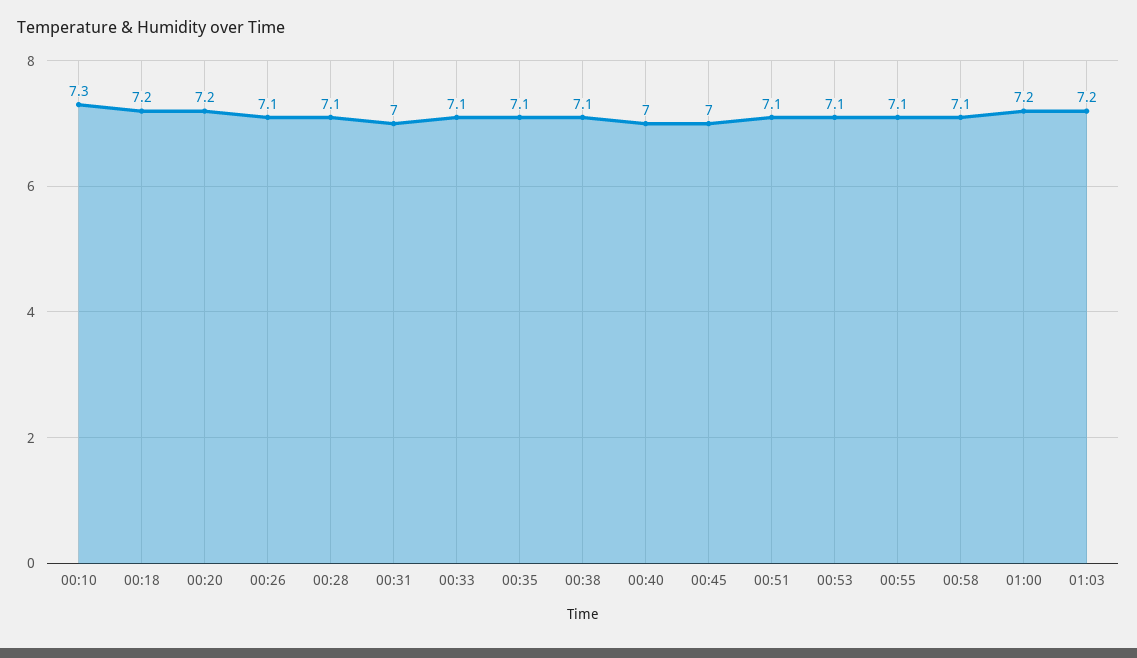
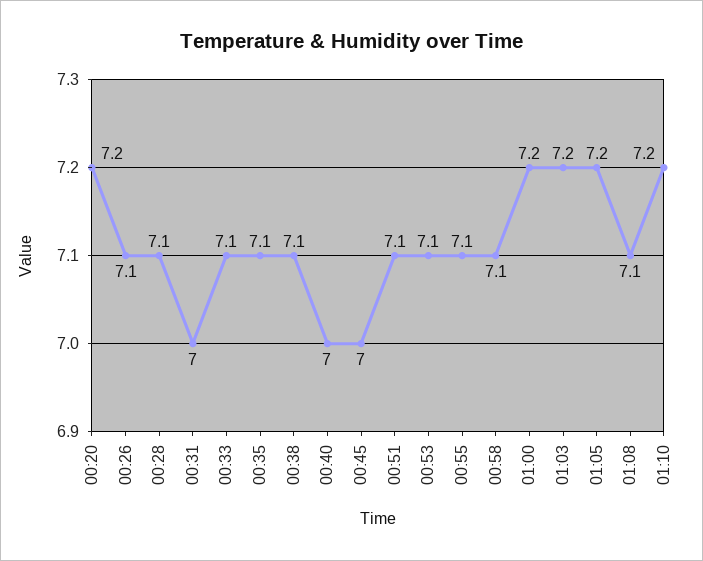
00:10: 7.3 -> none
00:18: 7.2 -> none
01:05: none -> 7.2
01:08: none -> 7.1
01:10: none -> 7.2

